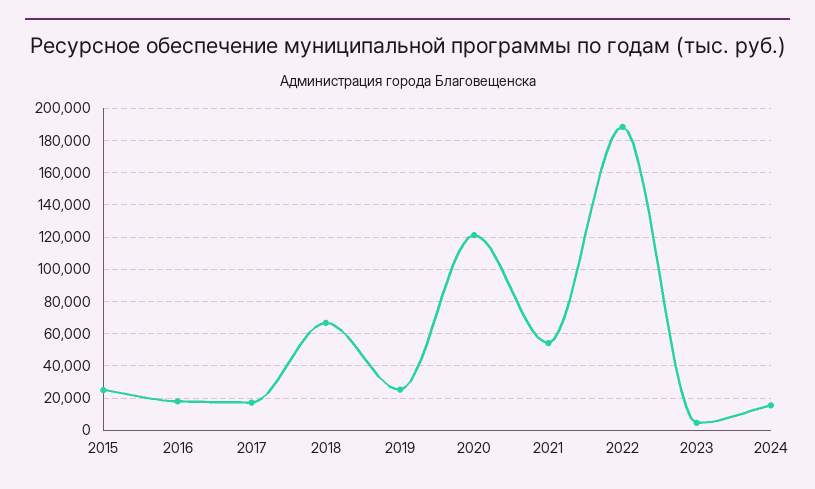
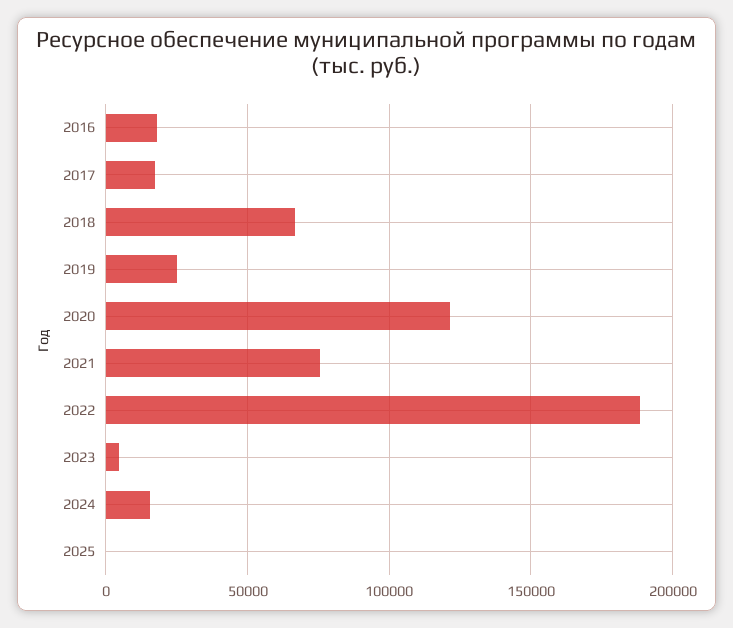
2015: 25000 -> none
2021: 55000 -> 75000
2025: none -> 0

